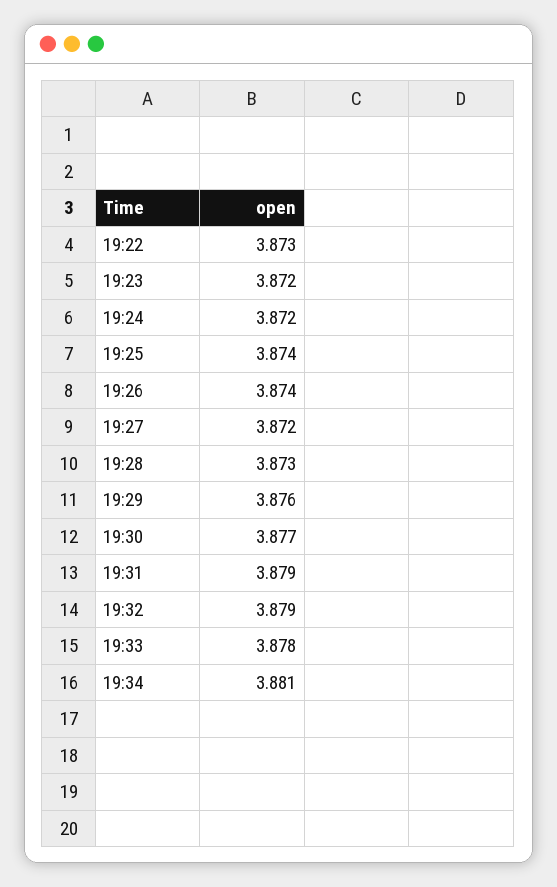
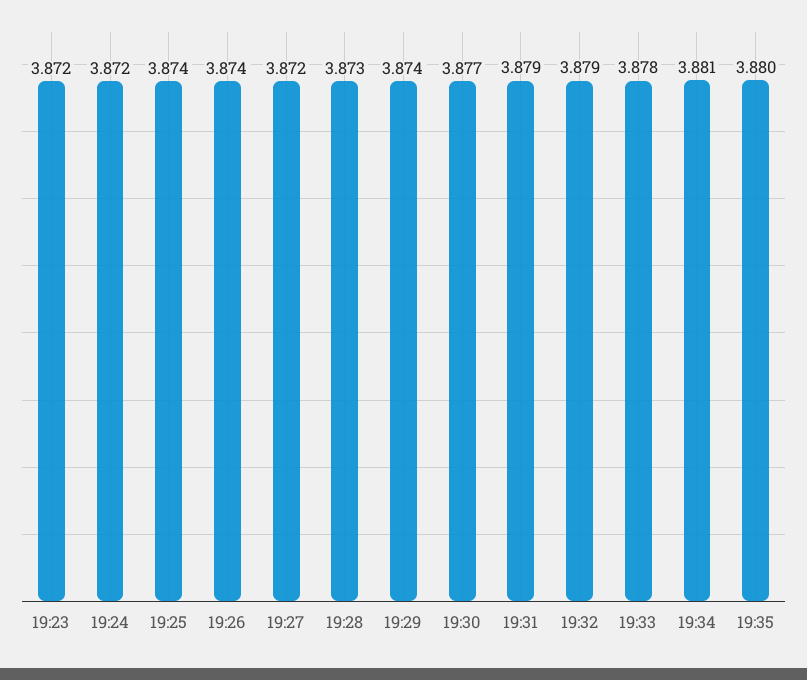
19:22: 3.873 -> none
19:29: 3.876 -> 3.874
19:35: none -> 3.88

